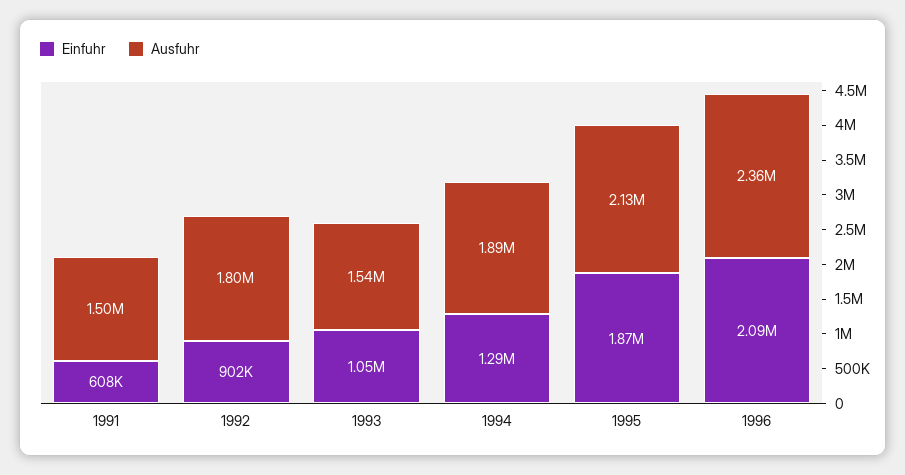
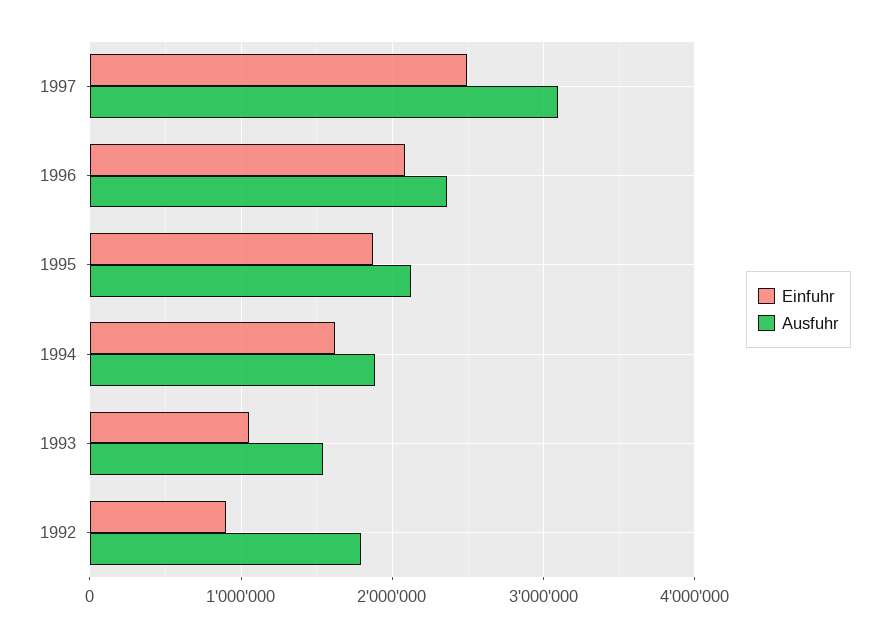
Einfuhr, 1991: 608000 -> none
Ausfuhr, 1991: 1500000 -> none
Einfuhr, 1994: 1290000 -> 1600000
Einfuhr, 1997: none -> 2500000
Ausfuhr, 1997: none -> 3100000

